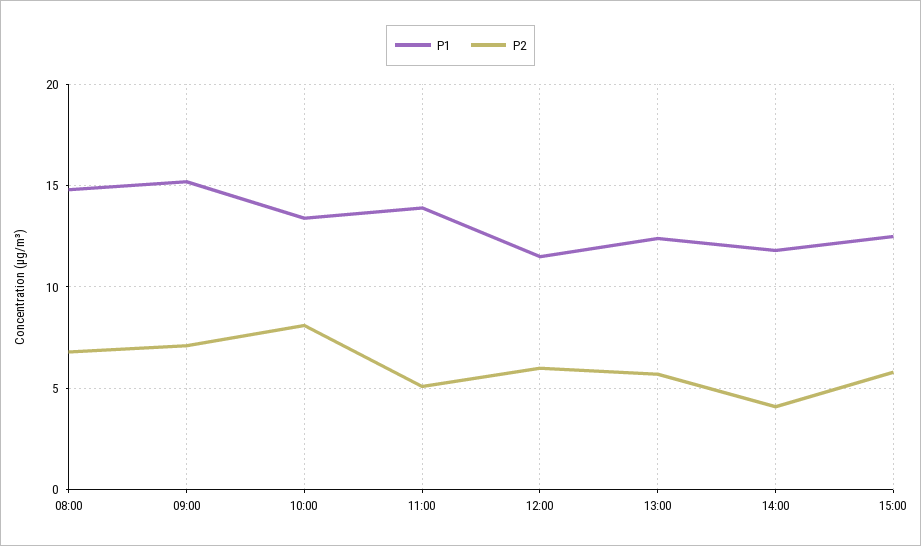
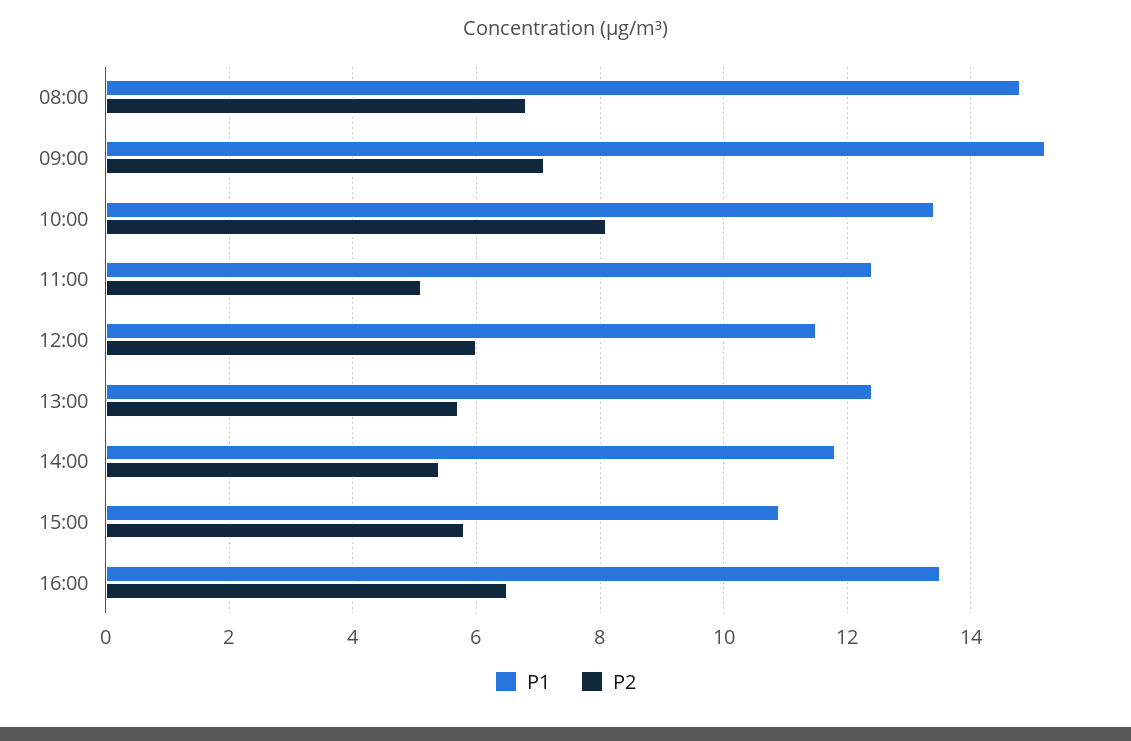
P1, 11:00: 14 -> 12.5
P2, 14:00: 4 -> 5.5
P1, 15:00: 12.5 -> 11
P1, 16:00: none -> 13.5
P2, 16:00: none -> 6.5

